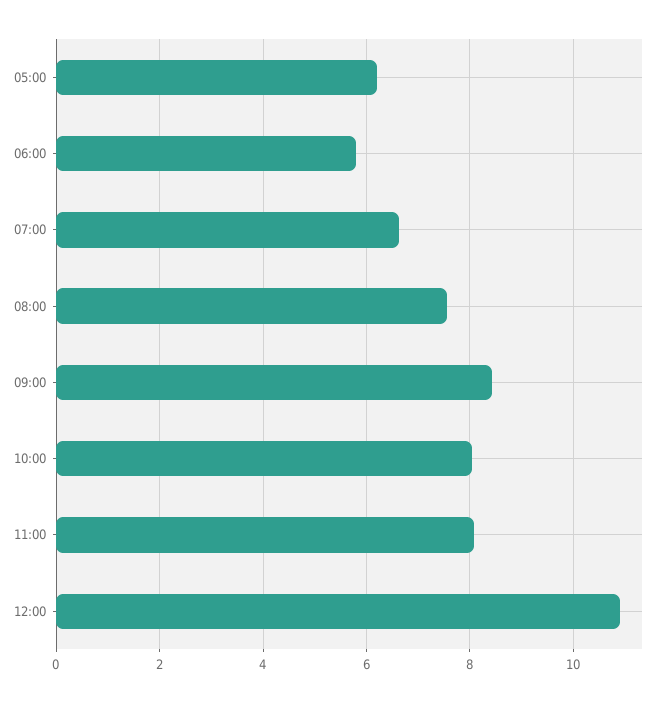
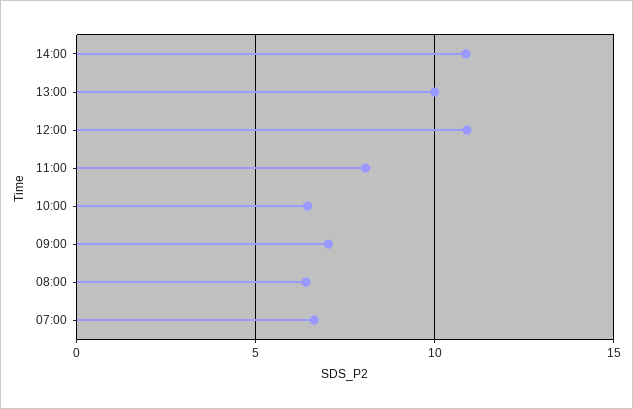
05:00: 6.2 -> none
06:00: 5.8 -> none
08:00: 7.6 -> 6.5
09:00: 8.4 -> 7
10:00: 8 -> 6.5
14:00: none -> 11
13:00: none -> 10

